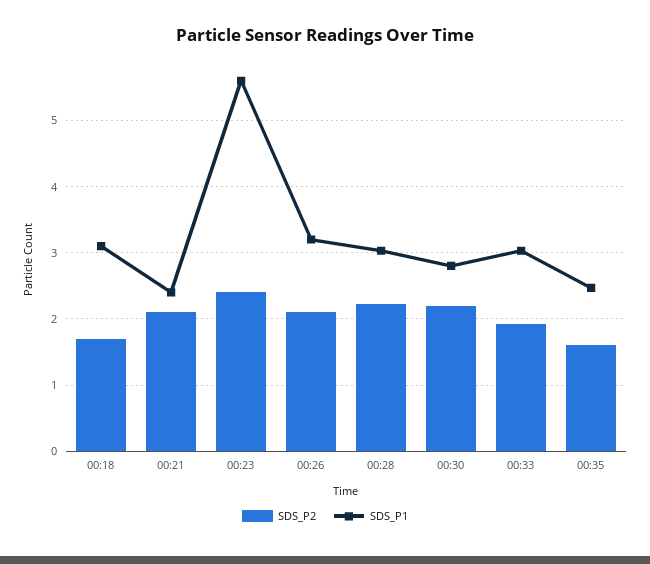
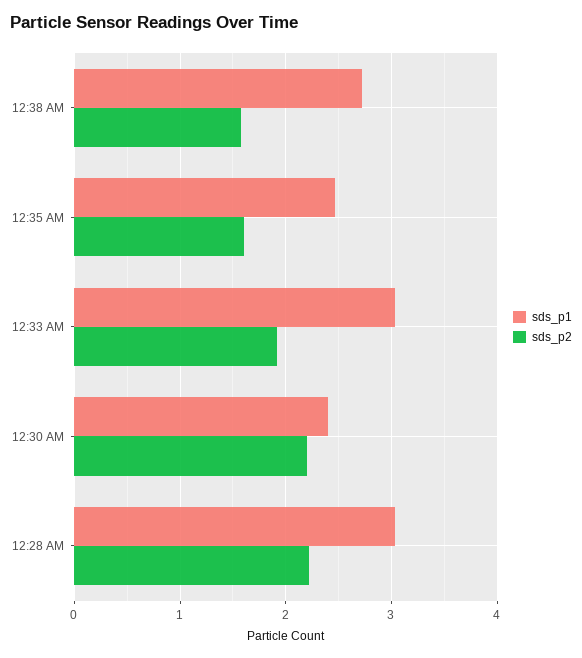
SDS_P2, 00:18: 1.7 -> none
SDS_P1, 00:18: 3.1 -> none
SDS_P2, 00:21: 2.1 -> none
SDS_P1, 00:21: 2.4 -> none
SDS_P2, 00:23: 2.4 -> none
SDS_P1, 00:23: 5.6 -> none
SDS_P2, 00:26: 2.1 -> none
SDS_P1, 00:26: 3.2 -> none
SDS_P1, 00:30: 2.8 -> 2.4
SDS_P1, 12:38 AM: none -> 2.7
SDS_P2, 12:38 AM: none -> 1.6

